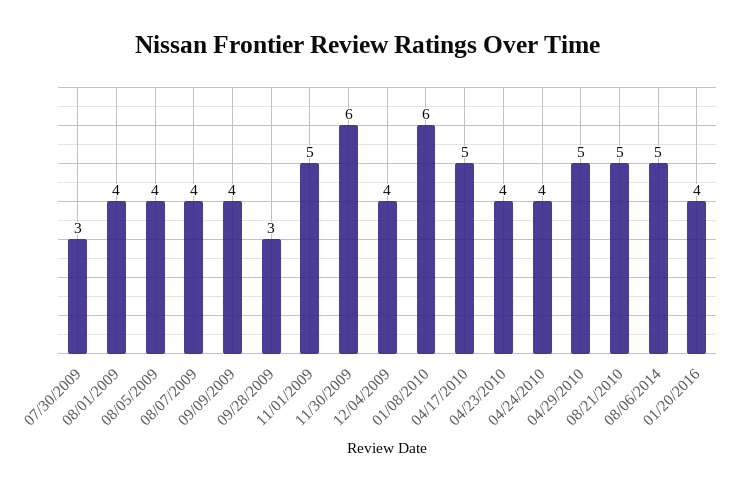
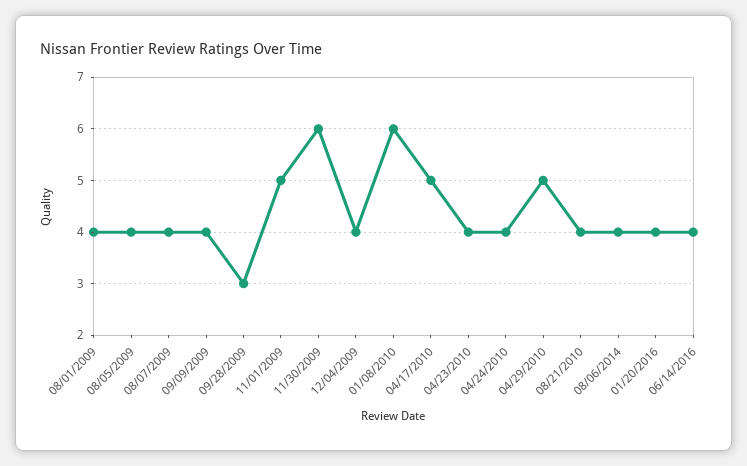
07/30/2009: 3 -> none
08/21/2010: 5 -> 4
08/06/2014: 5 -> 4
06/14/2016: none -> 4

